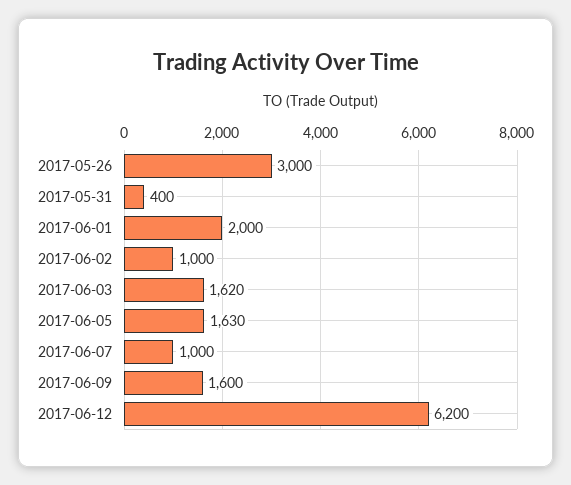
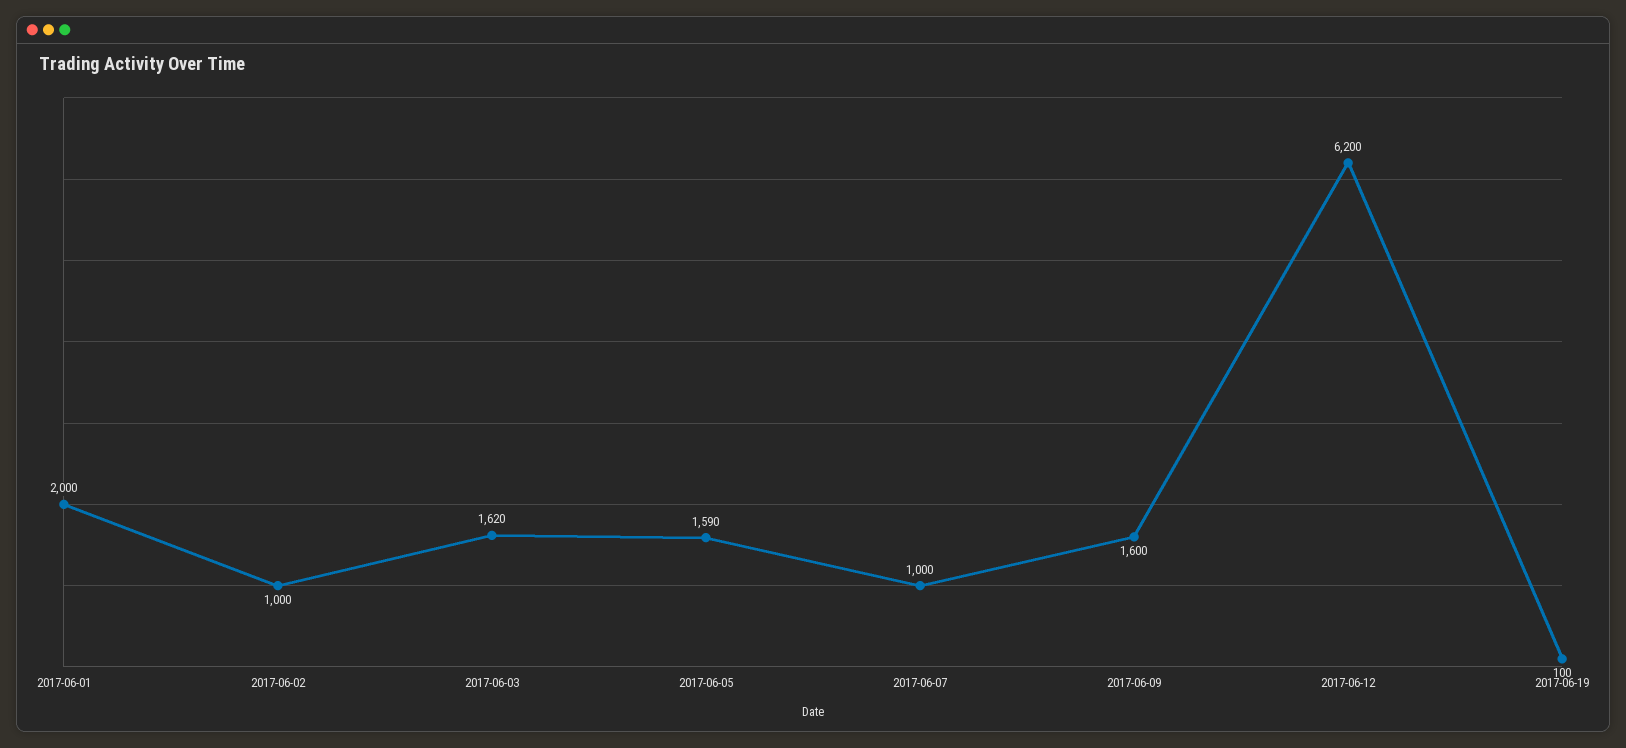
2017-05-26: 3000 -> none
2017-05-31: 400 -> none
2017-06-05: 1630 -> 1590
2017-06-19: none -> 100

